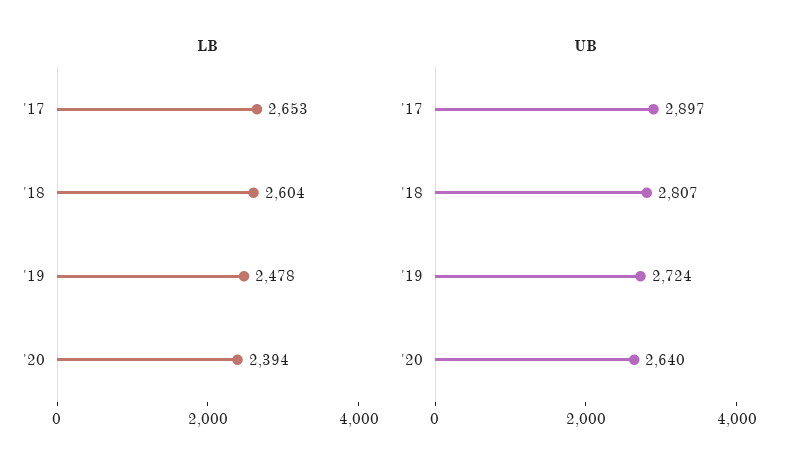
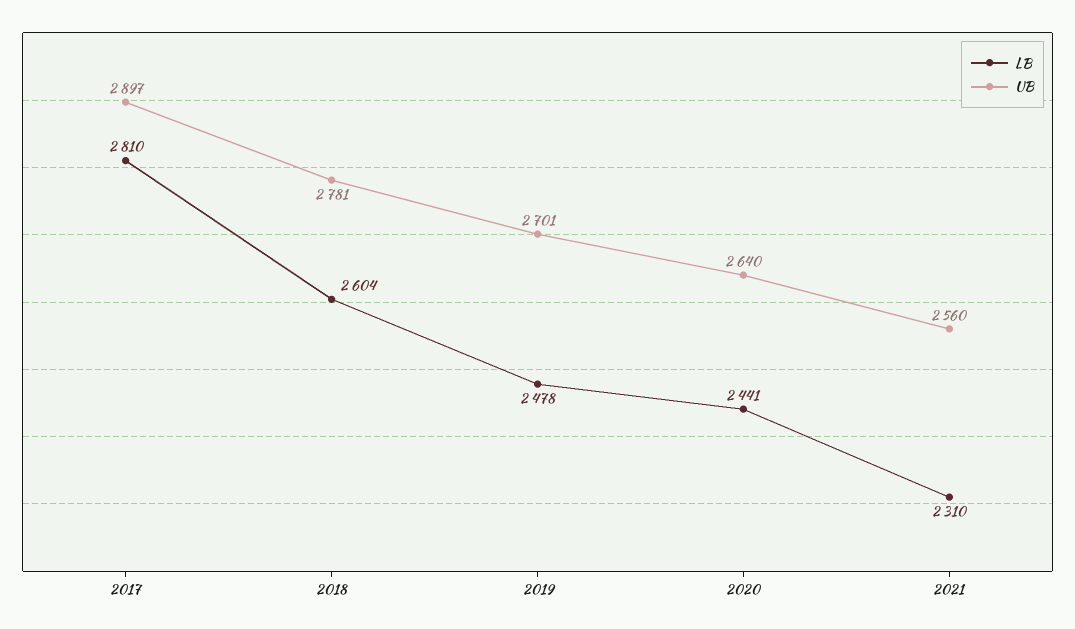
LB, '17: 2653 -> 2810
LB, '20: 2394 -> 2441
UB, '18: 2807 -> 2781
UB, '19: 2724 -> 2701
LB, 2021: none -> 2310
UB, 2021: none -> 2560

